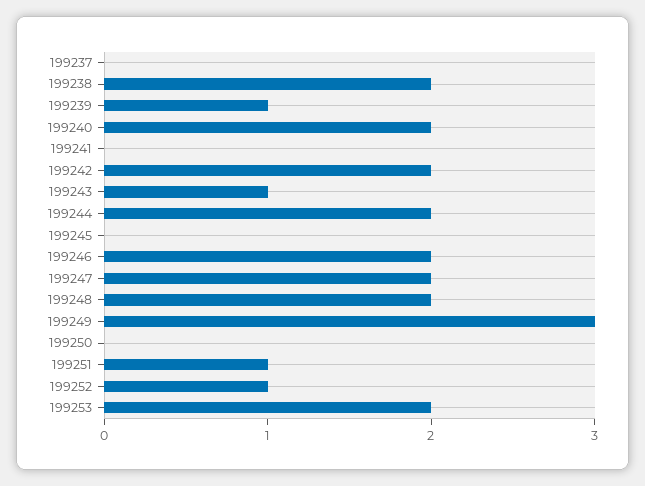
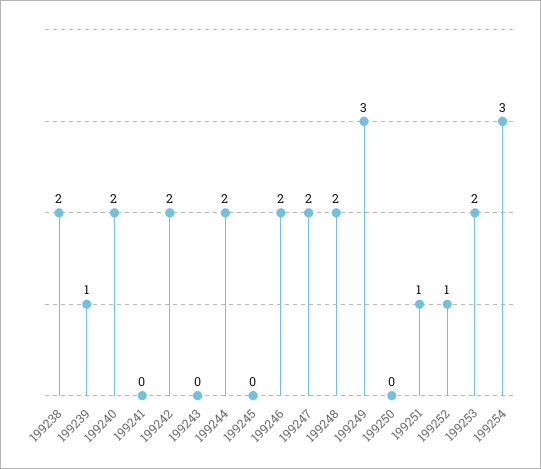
199237: 0 -> none
199243: 1 -> 0
199254: none -> 3

